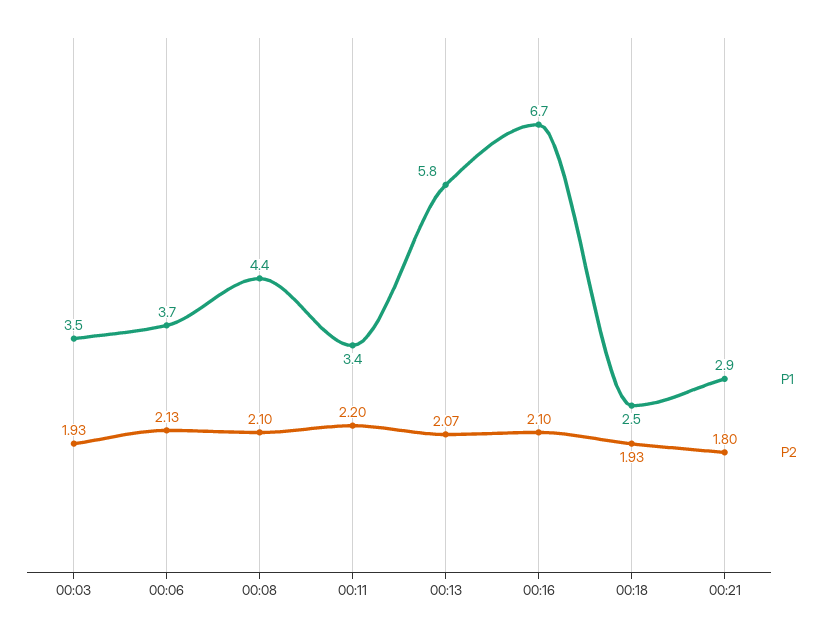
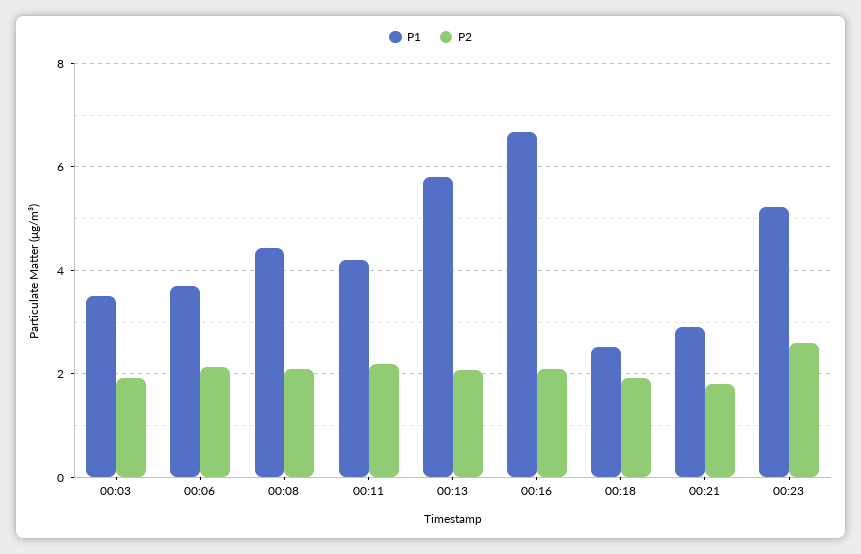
P1, 00:11: 3.4 -> 4.2
P1, 00:23: none -> 5.2
P2, 00:23: none -> 2.6

